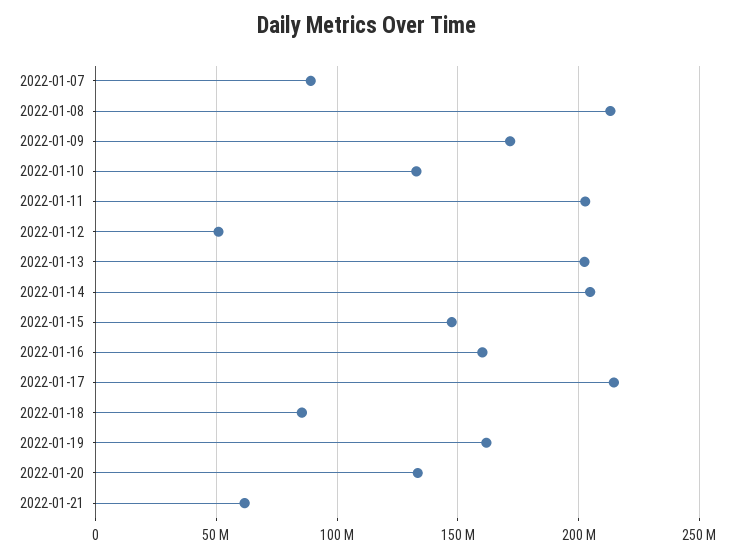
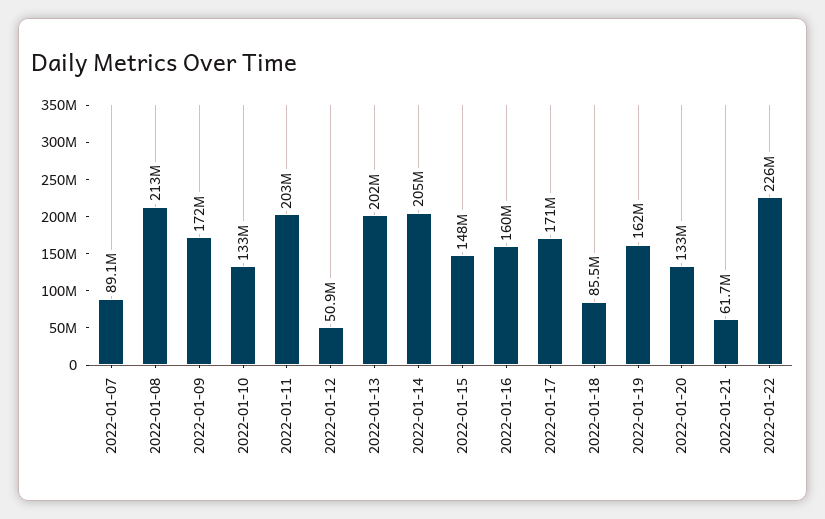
2022-01-17: 215000000 -> 171000000
2022-01-22: none -> 226000000

